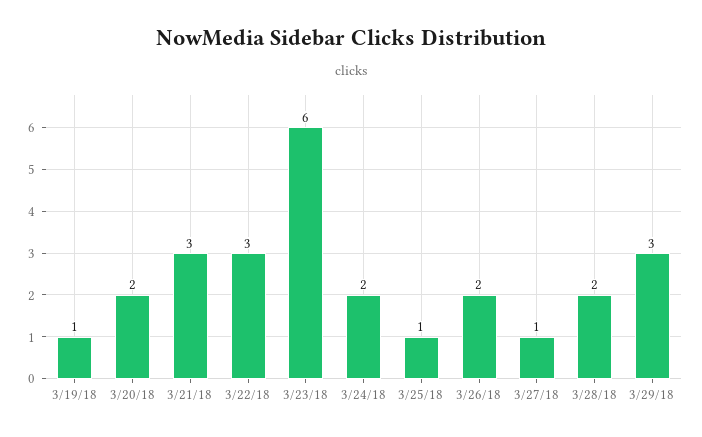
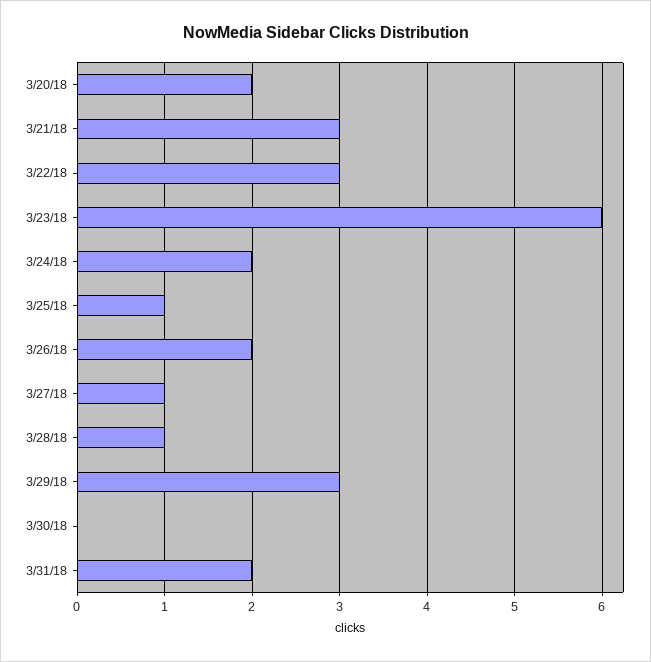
3/19/18: 1 -> none
3/28/18: 2 -> 1
3/30/18: none -> 0
3/31/18: none -> 2

